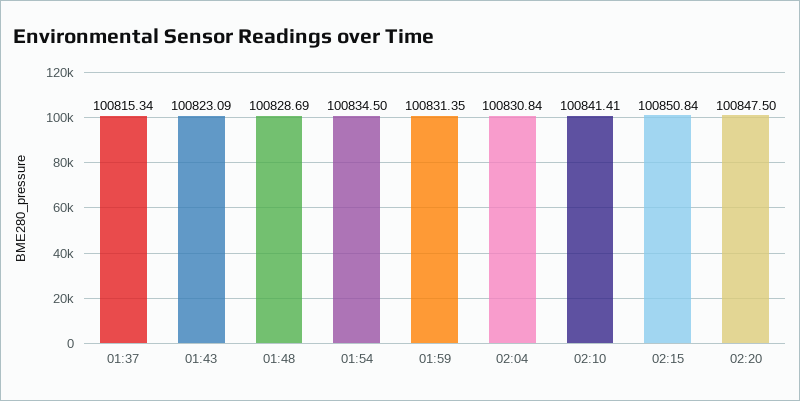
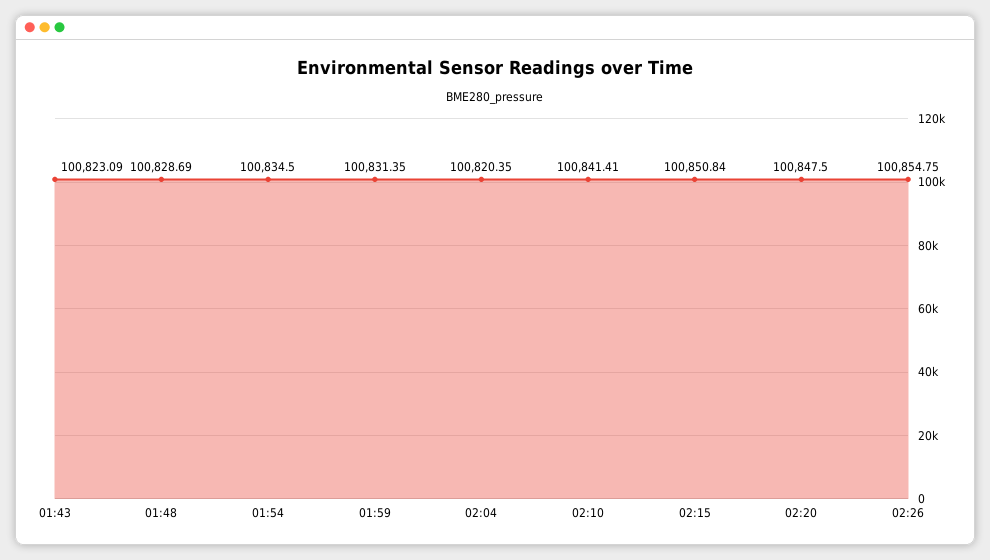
01:37: 100815.34 -> none
02:04: 100830.84 -> 100820.35
02:26: none -> 100854.75

